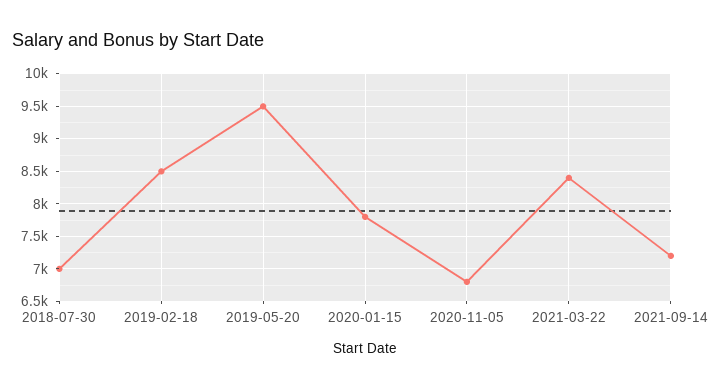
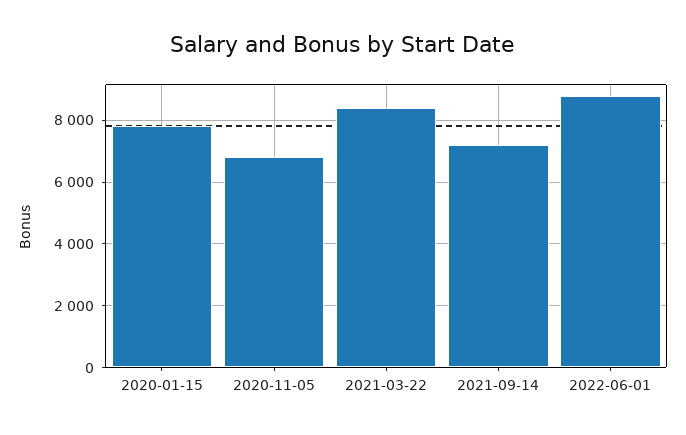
2018-07-30: 7000 -> none
2019-02-18: 8500 -> none
2019-05-20: 9500 -> none
2022-06-01: none -> 8800

